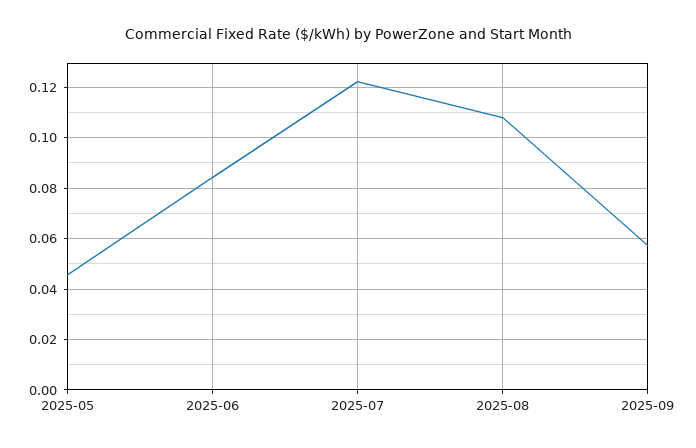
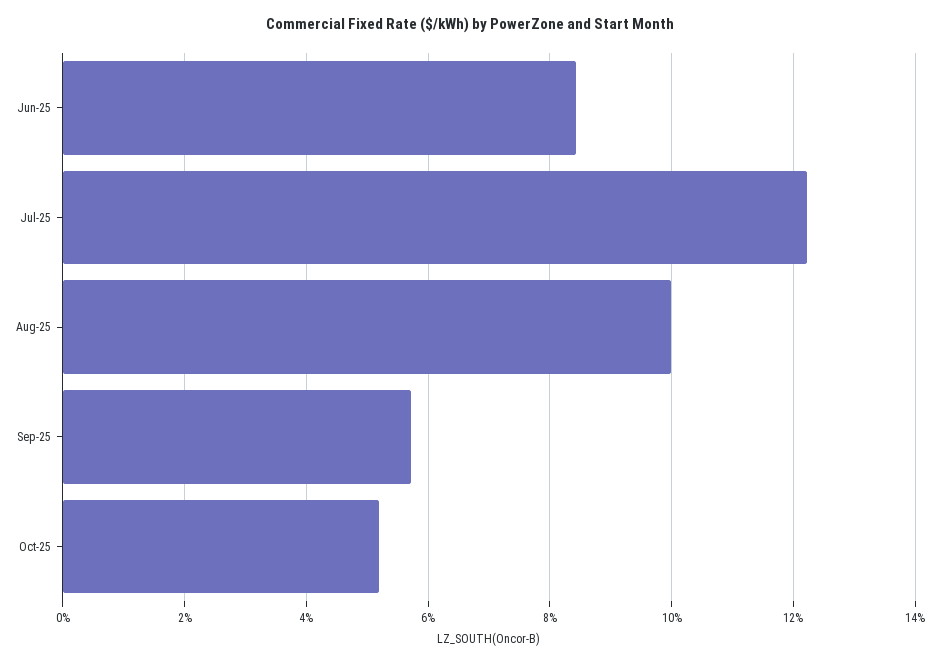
2025-05: 0.045 -> none
2025-08: 0.1075 -> 0.1
Oct-25: none -> 0.052

